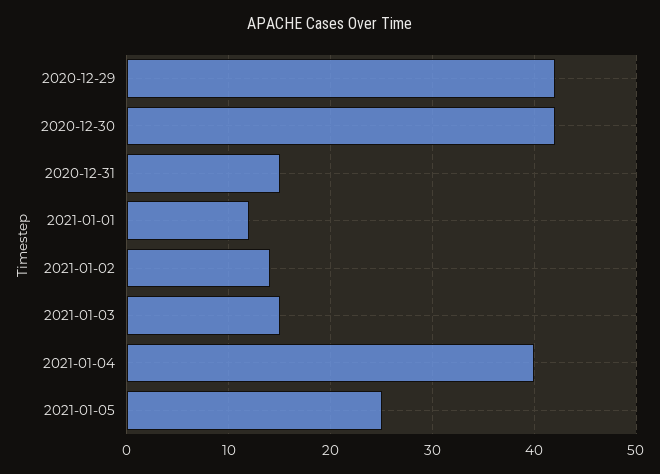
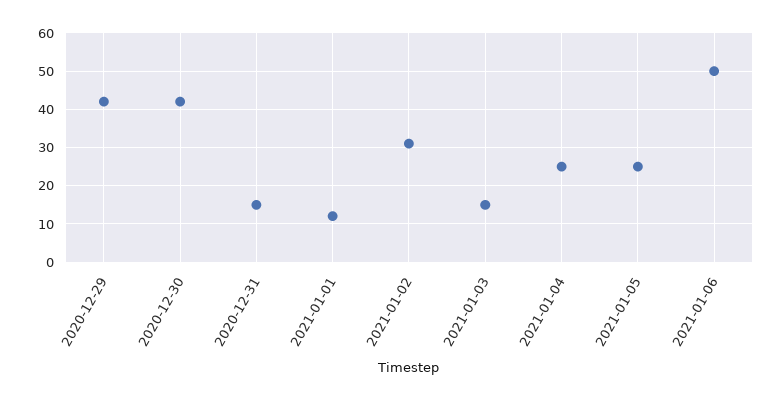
2021-01-02: 14 -> 30
2021-01-04: 40 -> 25
2021-01-06: none -> 50

